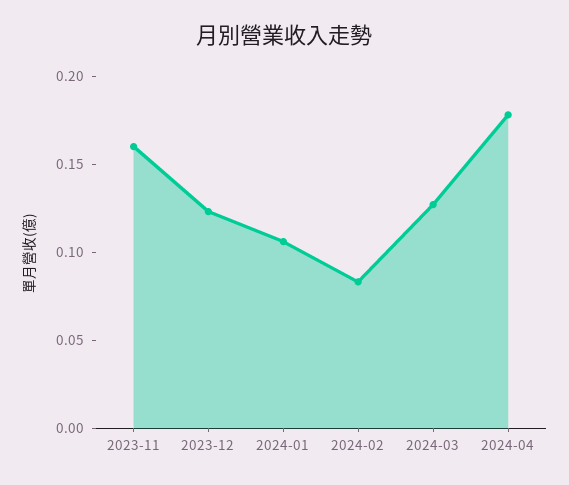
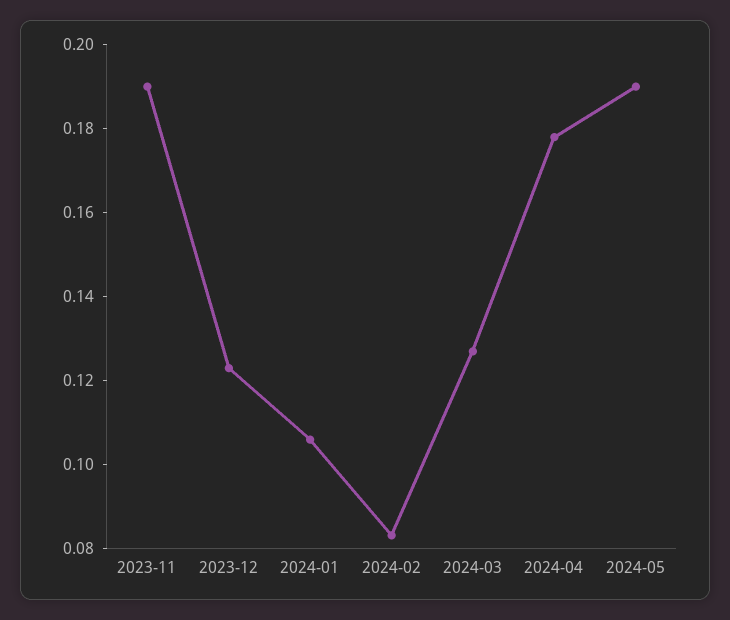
2023-11: 0.16 -> 0.19
2024-05: none -> 0.19

